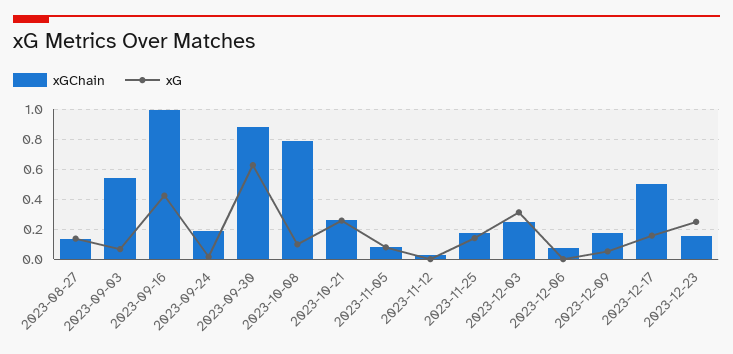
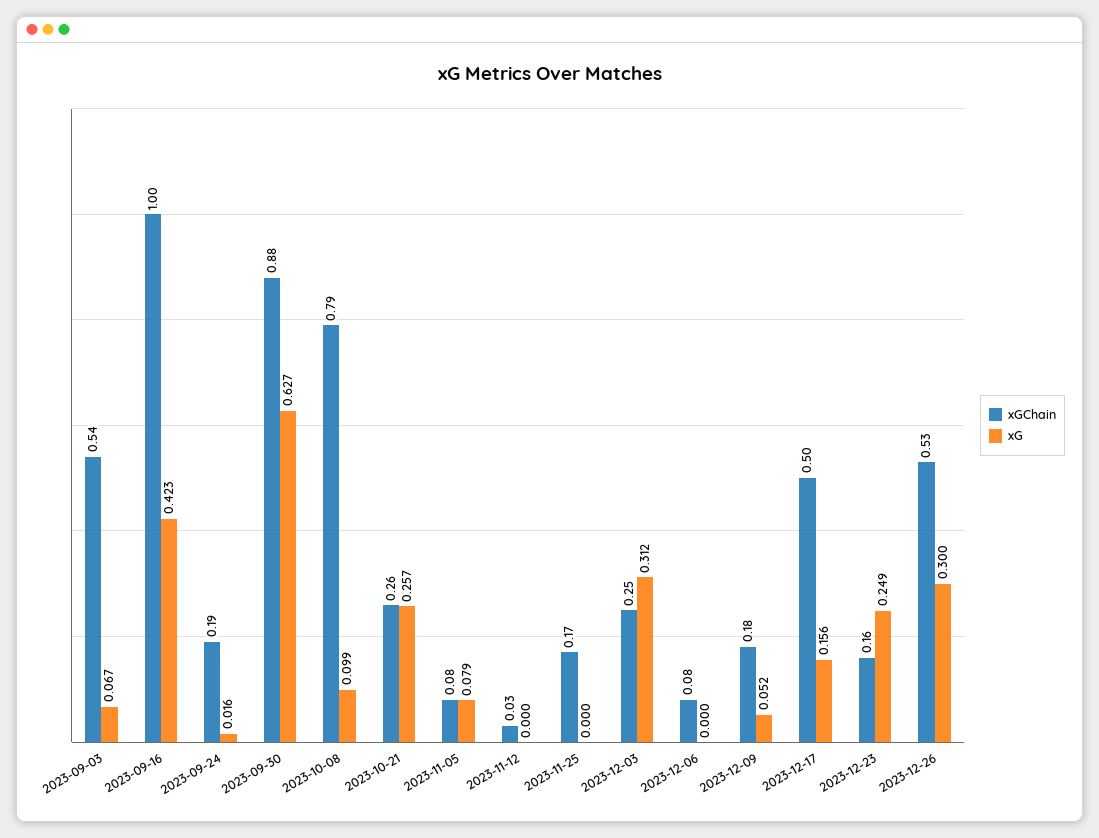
xGChain, 2023-08-27: 0.15 -> none
xG, 2023-08-27: 0.15 -> none
xG, 2023-11-25: 0.15 -> 0
xGChain, 2023-12-26: none -> 0.53
xG, 2023-12-26: none -> 0.3

